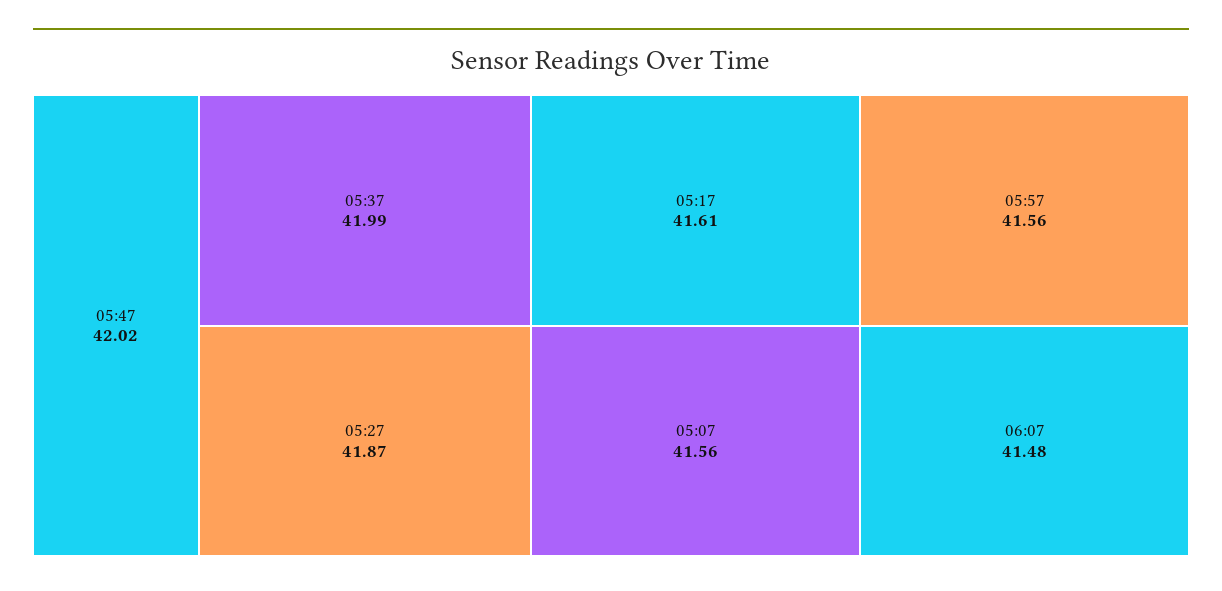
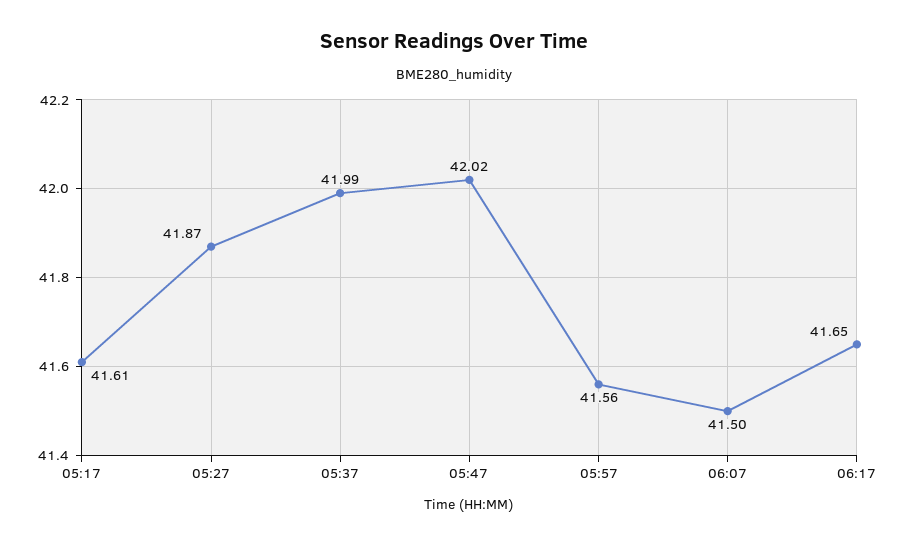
05:07: 41.56 -> none
06:07: 41.48 -> 41.5
06:17: none -> 41.65

